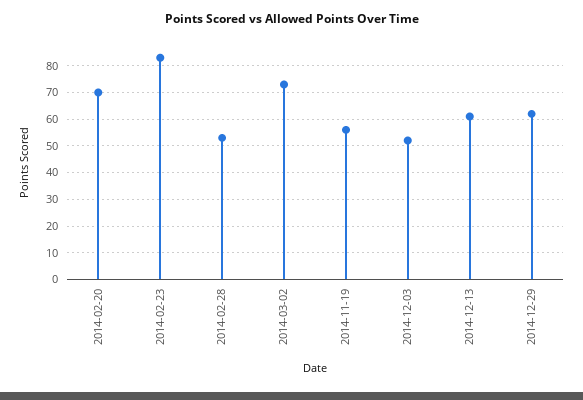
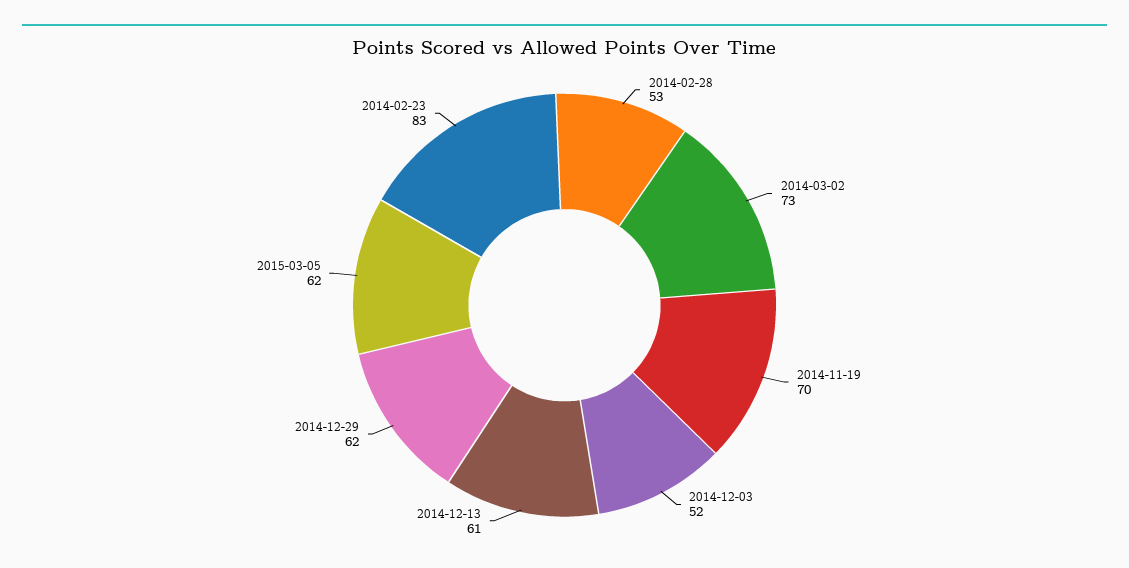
2014-02-20: 70 -> none
2014-11-19: 55 -> 70
2015-03-05: none -> 62

